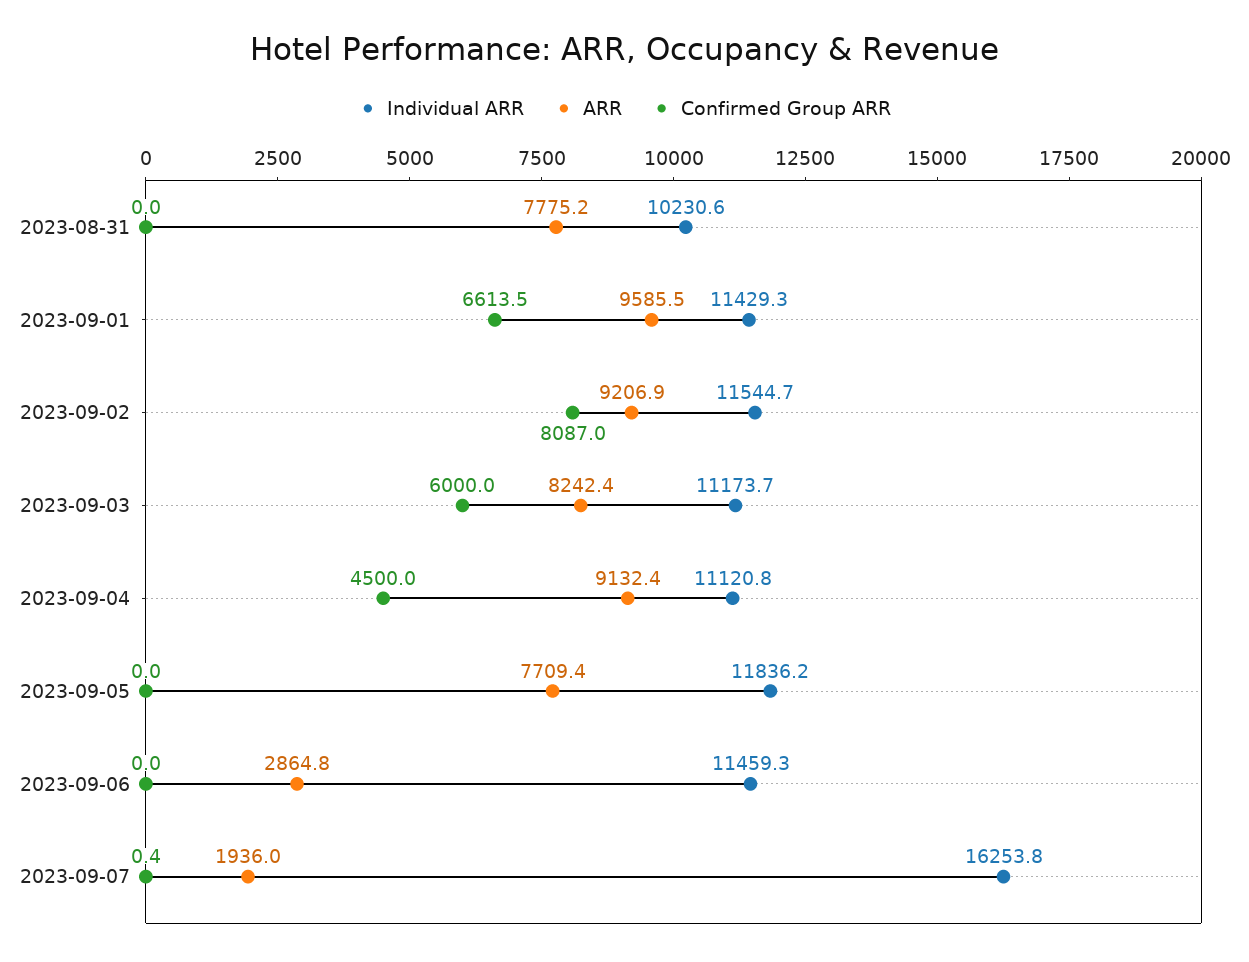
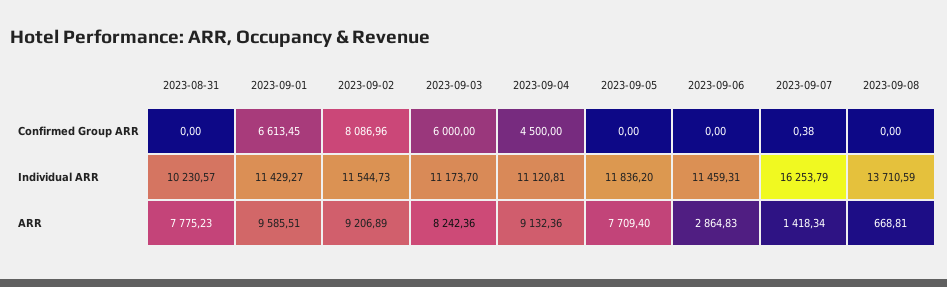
ARR, 2023-09-07: 1936 -> 1418.34
Confirmed Group ARR, 2023-09-08: none -> 0
Individual ARR, 2023-09-08: none -> 13710.59
ARR, 2023-09-08: none -> 668.81

